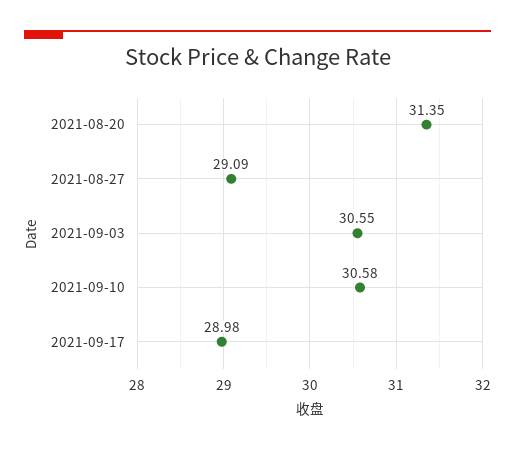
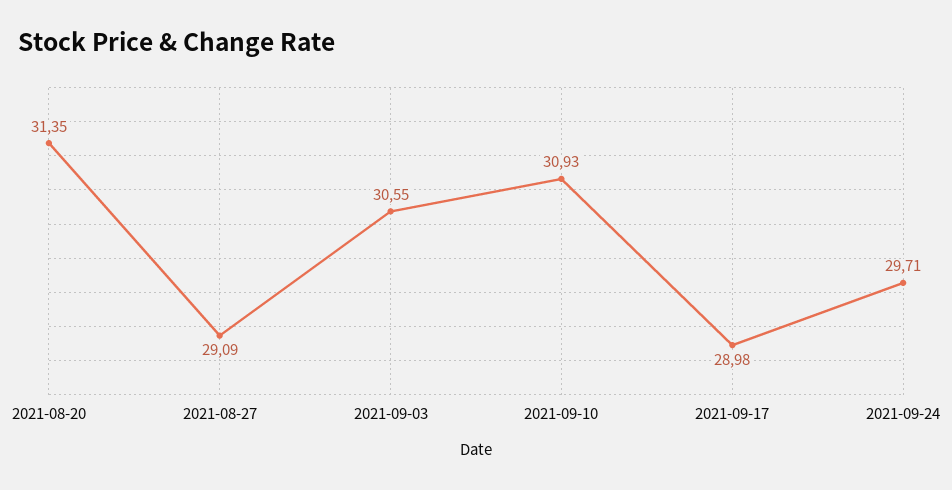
2021-09-10: 30.58 -> 30.93
2021-09-24: none -> 29.71

